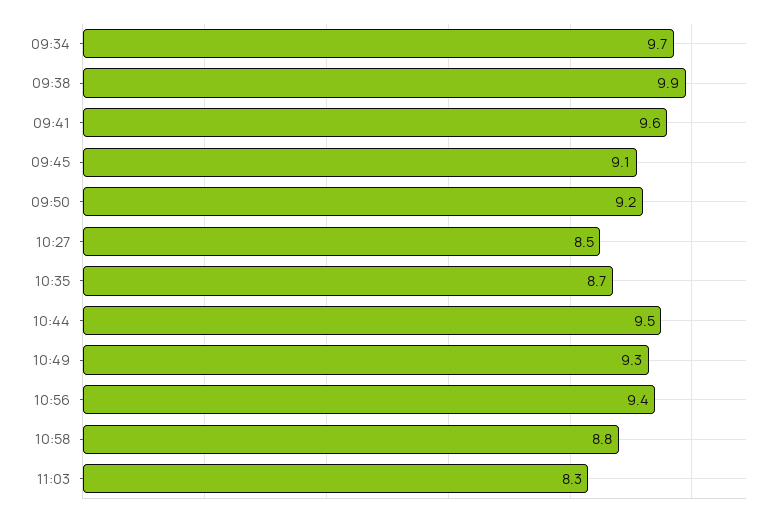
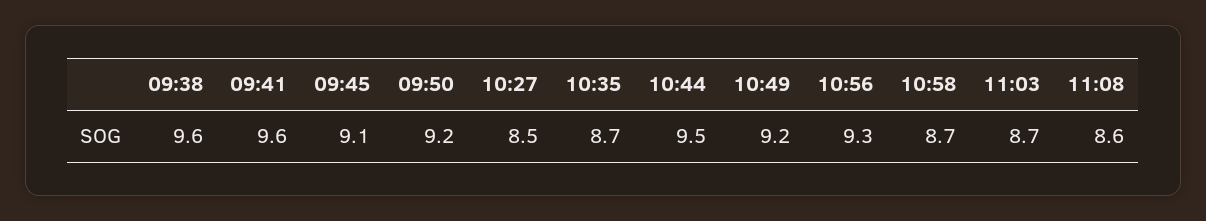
09:34: 9.7 -> none
09:38: 9.9 -> 9.6
10:49: 9.3 -> 9.2
10:56: 9.4 -> 9.3
10:58: 8.8 -> 8.7
11:03: 8.3 -> 8.7
11:08: none -> 8.6

